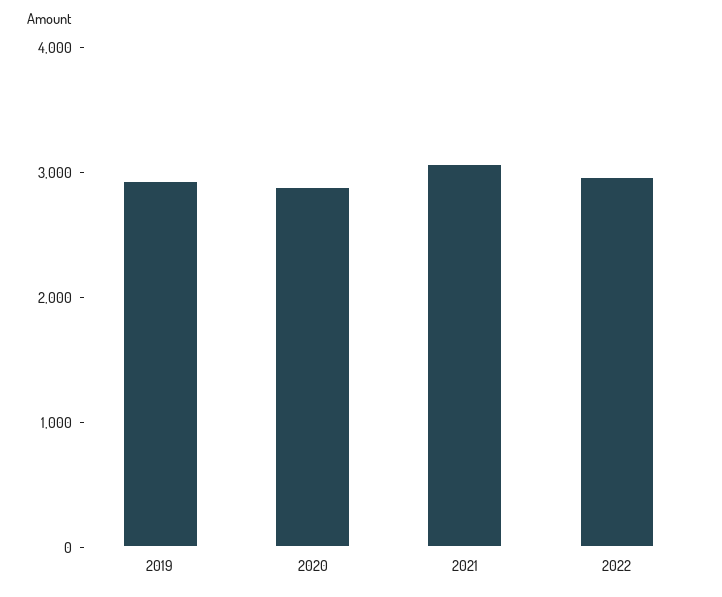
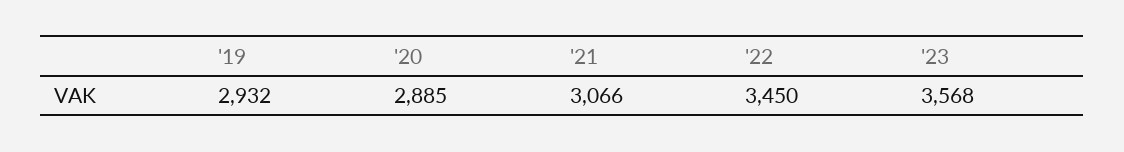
2022: 3000 -> 3450
'23: none -> 3568

